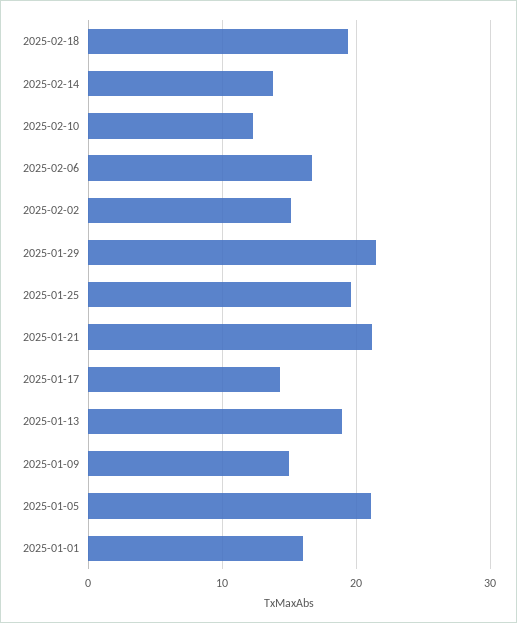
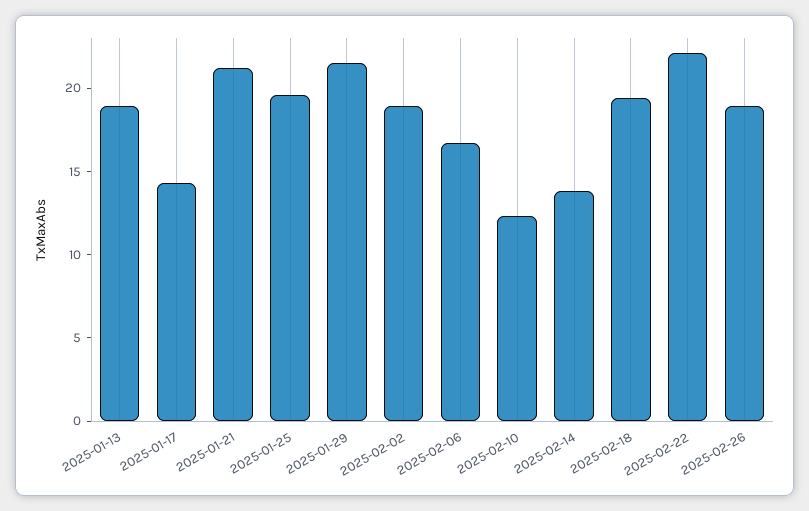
2025-02-02: 15 -> 19
2025-01-09: 15 -> none
2025-01-05: 21 -> none
2025-01-01: 16 -> none
2025-02-22: none -> 22
2025-02-26: none -> 19

